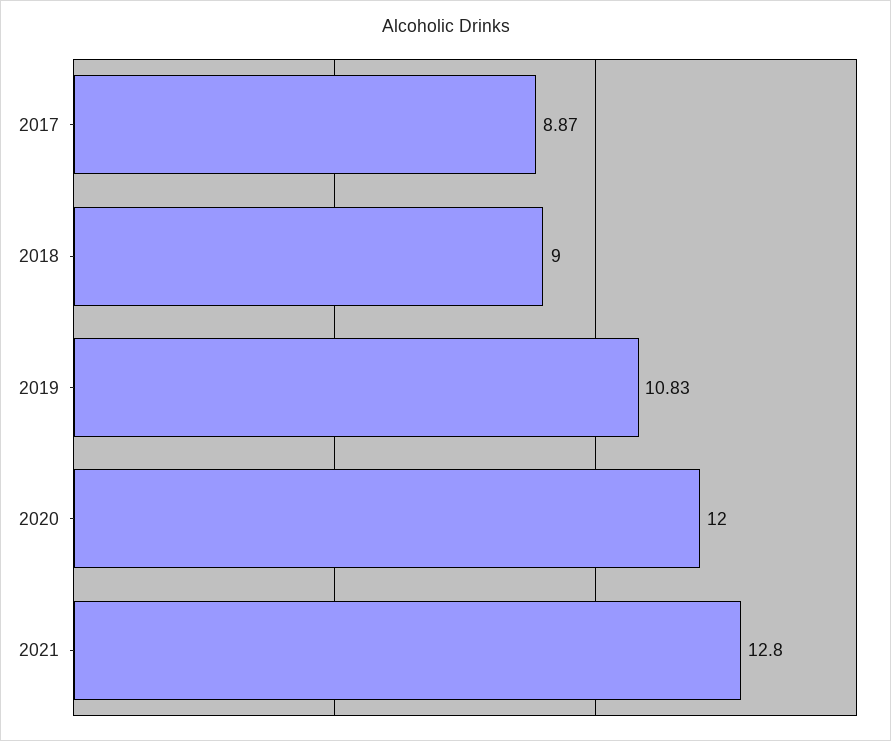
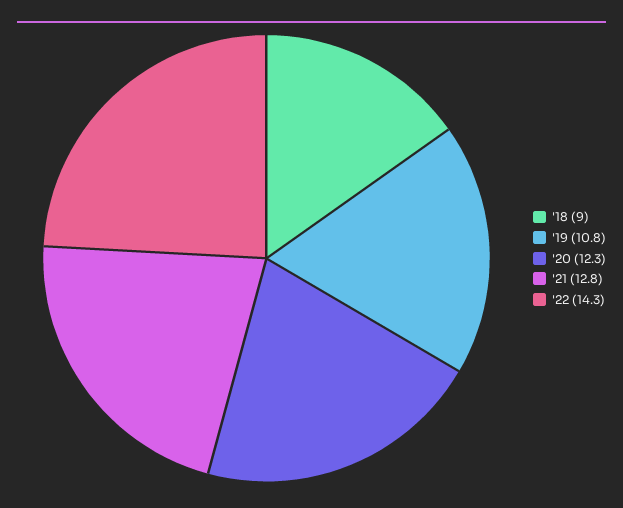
2017: 8.87 -> none
2020: 12 -> 12.3
'22: none -> 14.3

